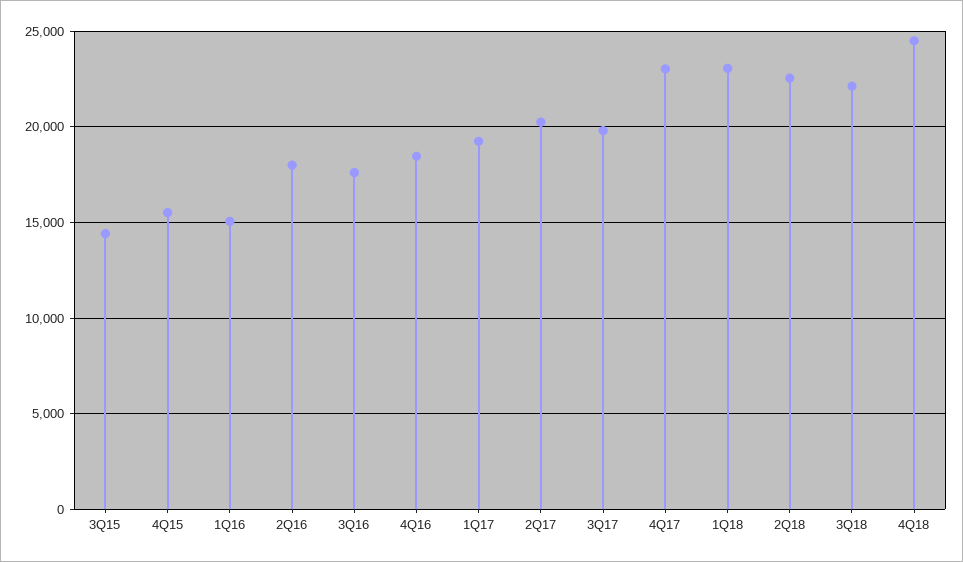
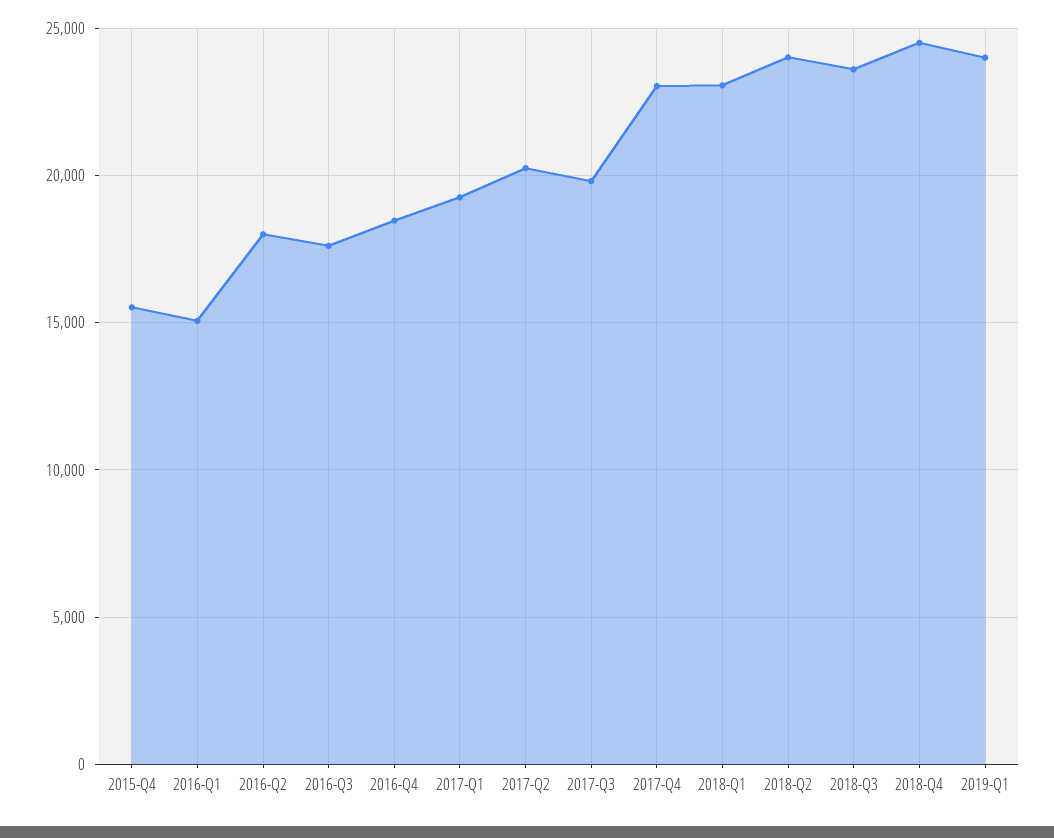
3Q15: 14500 -> none
2Q18: 22500 -> 24000
3Q18: 22000 -> 23500
2019-Q1: none -> 24000

